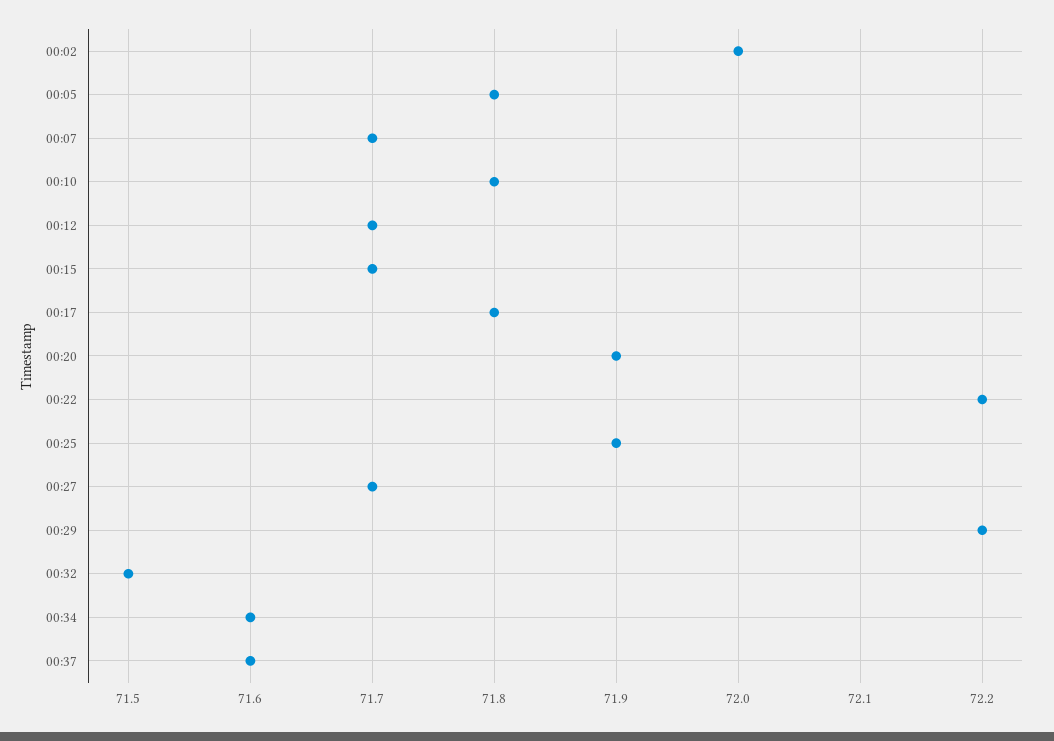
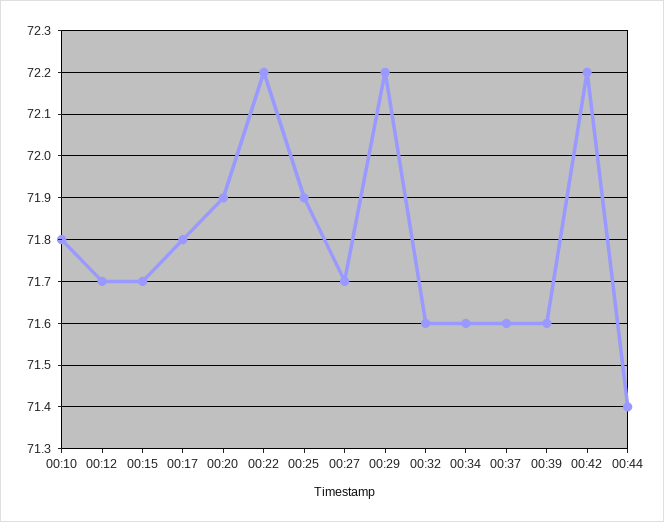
00:02: 72 -> none
00:05: 71.8 -> none
00:07: 71.7 -> none
00:32: 71.5 -> 71.6
00:39: none -> 71.6
00:42: none -> 72.2
00:44: none -> 71.4

